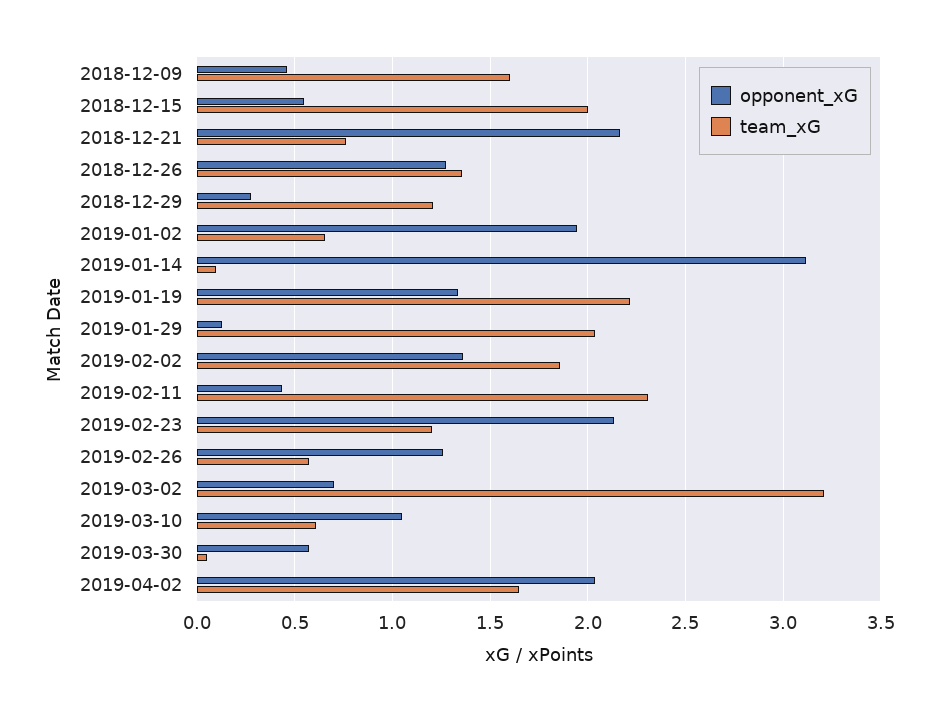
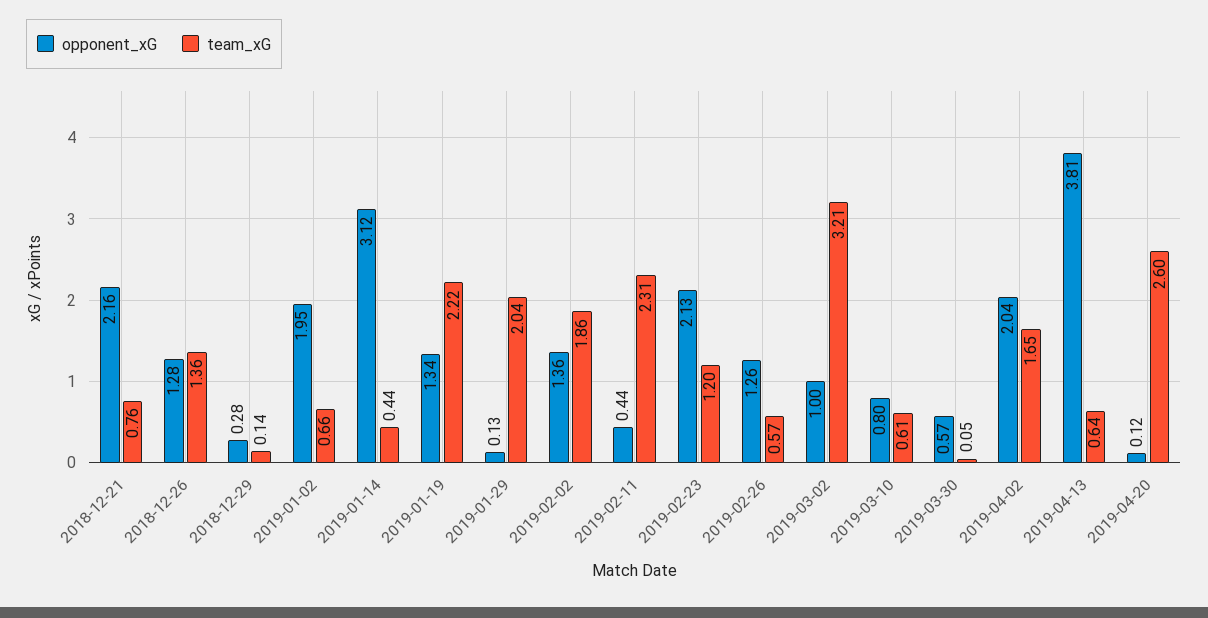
opponent_xG, 2018-12-09: 0.45 -> none
team_xG, 2018-12-09: 1.6 -> none
opponent_xG, 2018-12-15: 0.55 -> none
team_xG, 2018-12-15: 2 -> none
team_xG, 2018-12-29: 1.2 -> 0.14
team_xG, 2019-01-14: 0.1 -> 0.44
opponent_xG, 2019-03-02: 0.7 -> 1
opponent_xG, 2019-03-10: 1.05 -> 0.8
opponent_xG, 2019-04-13: none -> 3.81
team_xG, 2019-04-13: none -> 0.64
opponent_xG, 2019-04-20: none -> 0.12
team_xG, 2019-04-20: none -> 2.6

